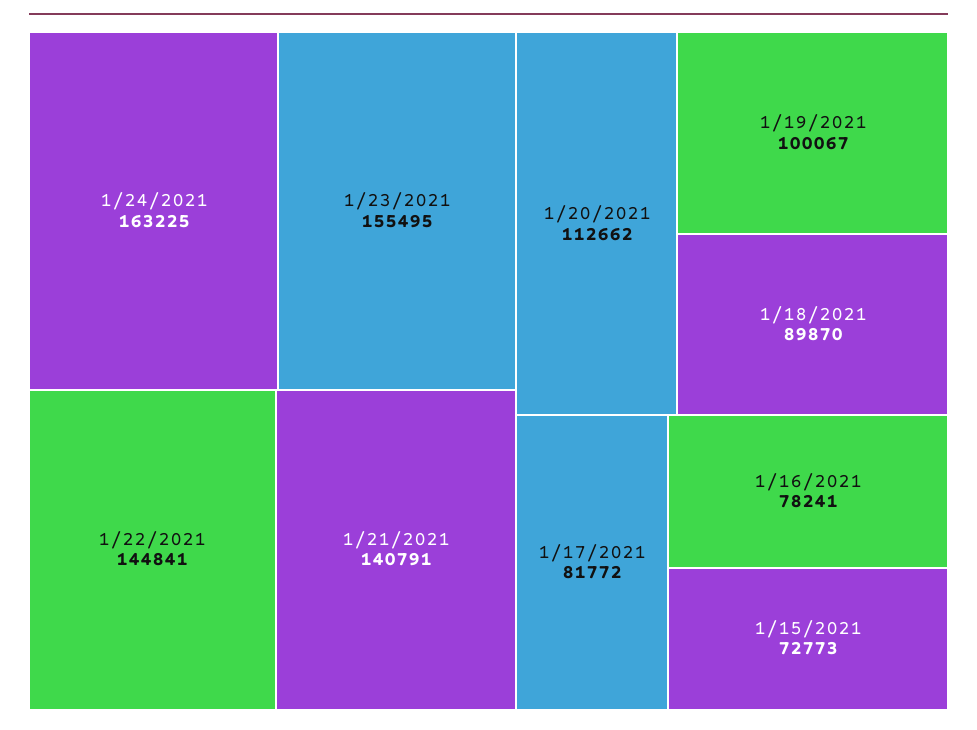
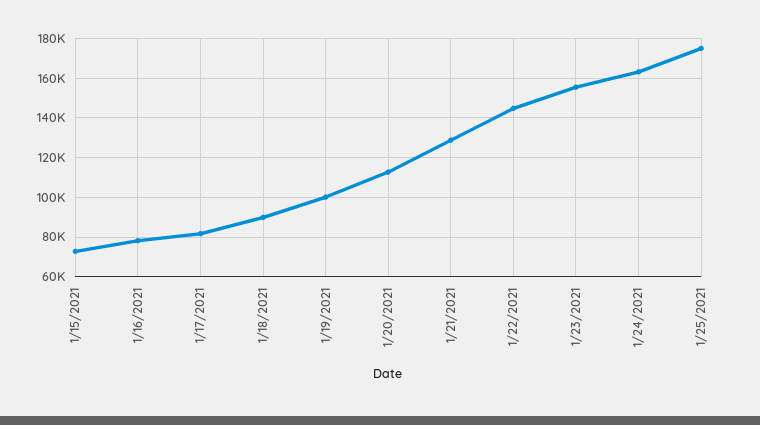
1/21/2021: 140791 -> 130000
1/25/2021: none -> 175000

